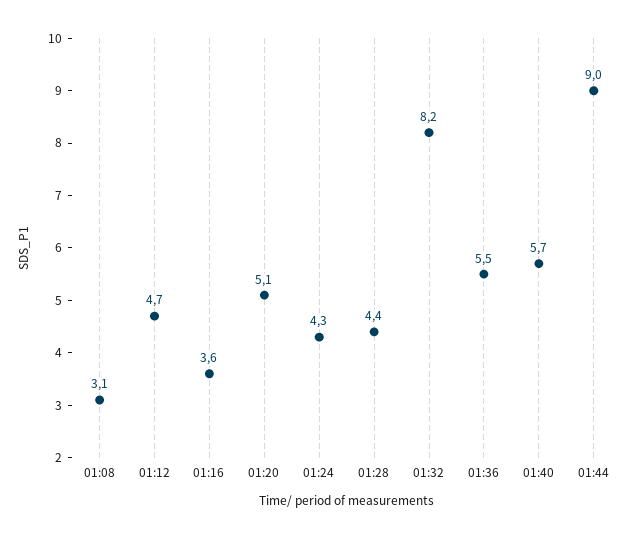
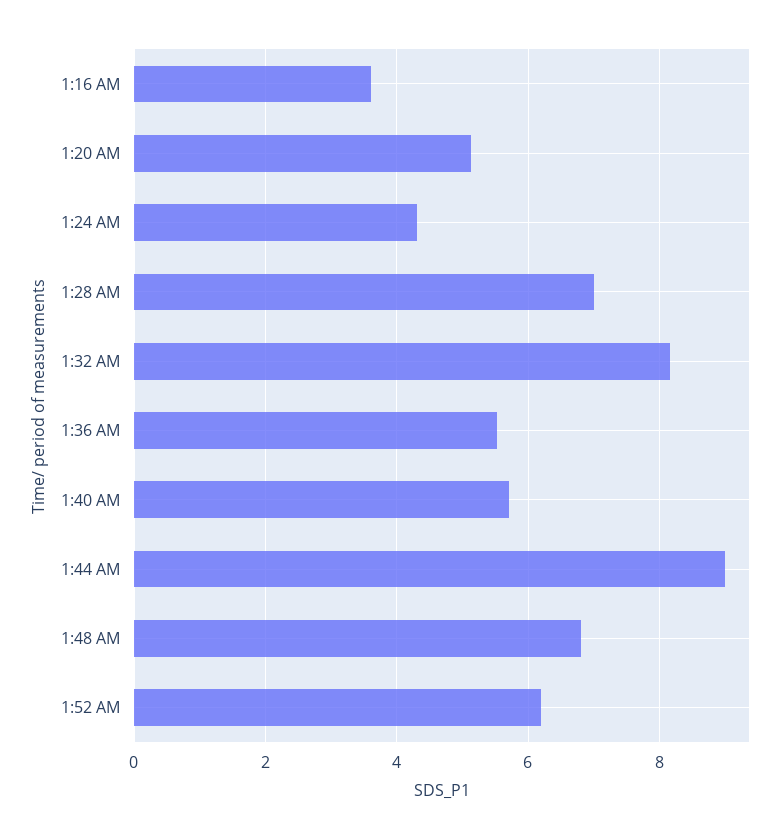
01:08: 3.1 -> none
01:12: 4.7 -> none
01:28: 4.4 -> 7
1:48 AM: none -> 6.8
1:52 AM: none -> 6.2

